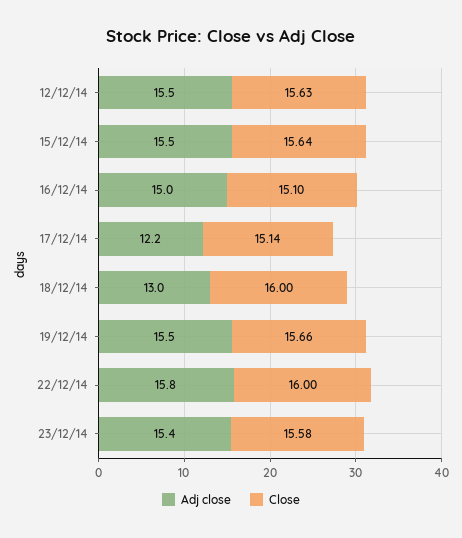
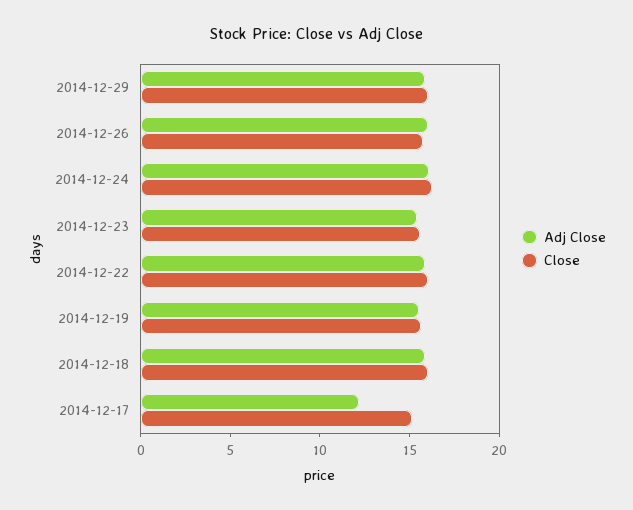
Adj close, 12/12/14: 15.5 -> none
Close, 12/12/14: 15.63 -> none
Adj close, 15/12/14: 15.5 -> none
Close, 15/12/14: 15.64 -> none
Adj close, 16/12/14: 15 -> none
Close, 16/12/14: 15.1 -> none
Adj close, 18/12/14: 13 -> 16
Adj close, 2014-12-29: none -> 16
Close, 2014-12-29: none -> 16
Adj close, 2014-12-26: none -> 16
Close, 2014-12-26: none -> 16
Adj close, 2014-12-24: none -> 16
Close, 2014-12-24: none -> 16

